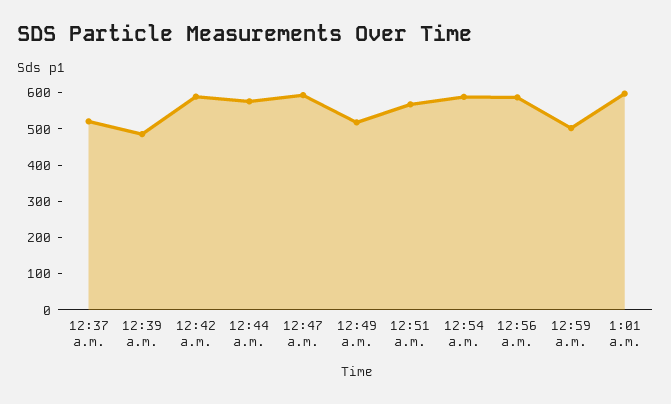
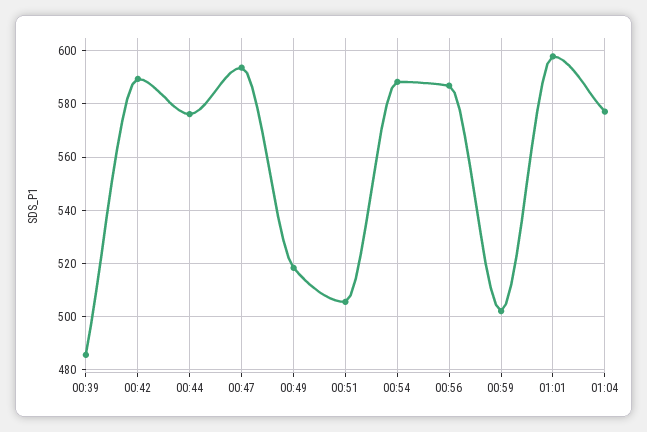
12:37 a.m.: 525 -> none
12:51 a.m.: 575 -> 505
01:04: none -> 577.5

